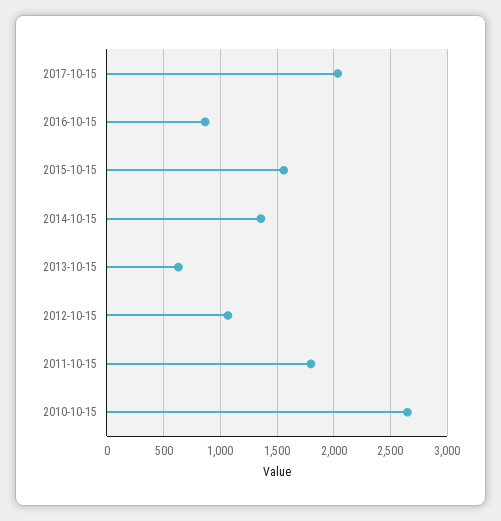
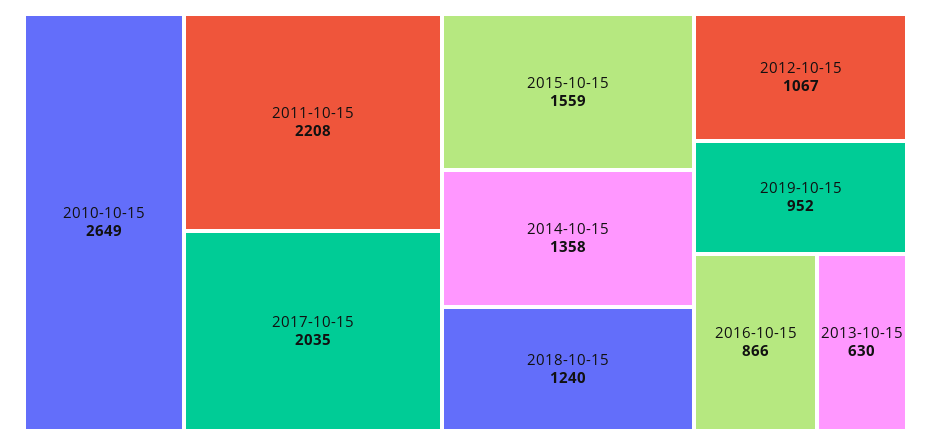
2011-10-15: 1800 -> 2208
2018-10-15: none -> 1240
2019-10-15: none -> 952

